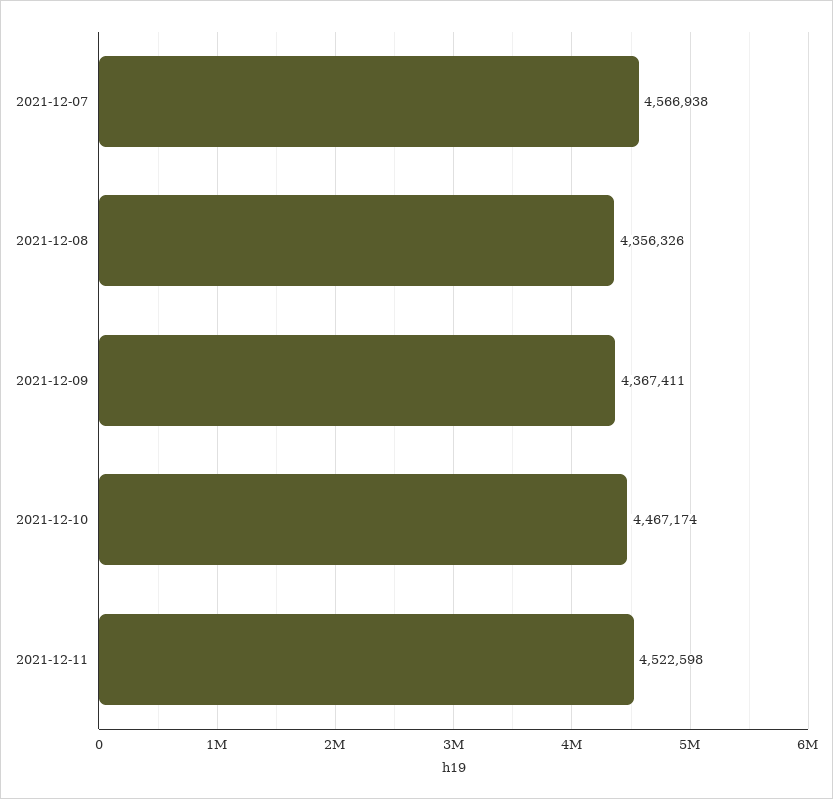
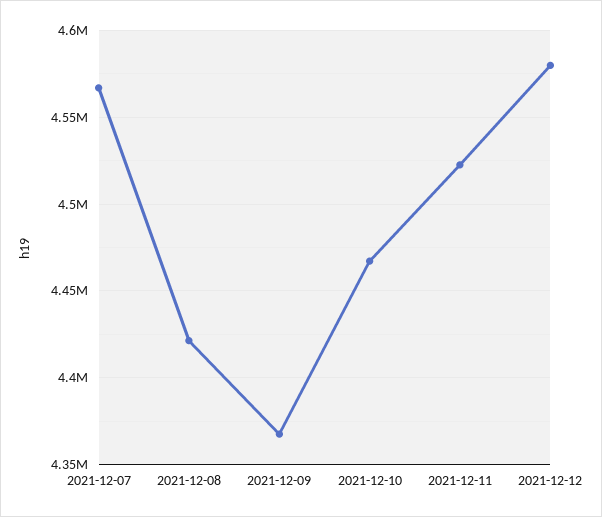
2021-12-08: 4356326 -> 4420000
2021-12-12: none -> 4580000

